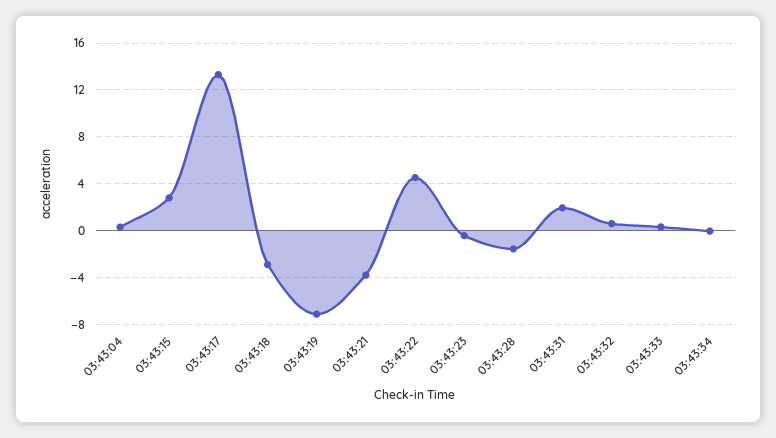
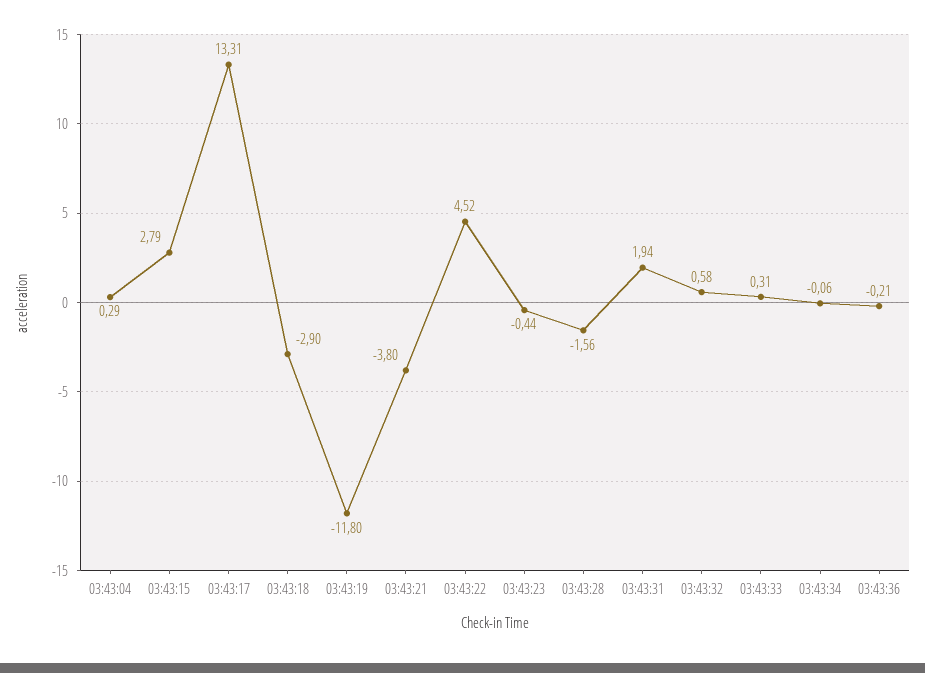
03:43:19: -7 -> -11.8
03:43:36: none -> -0.21

